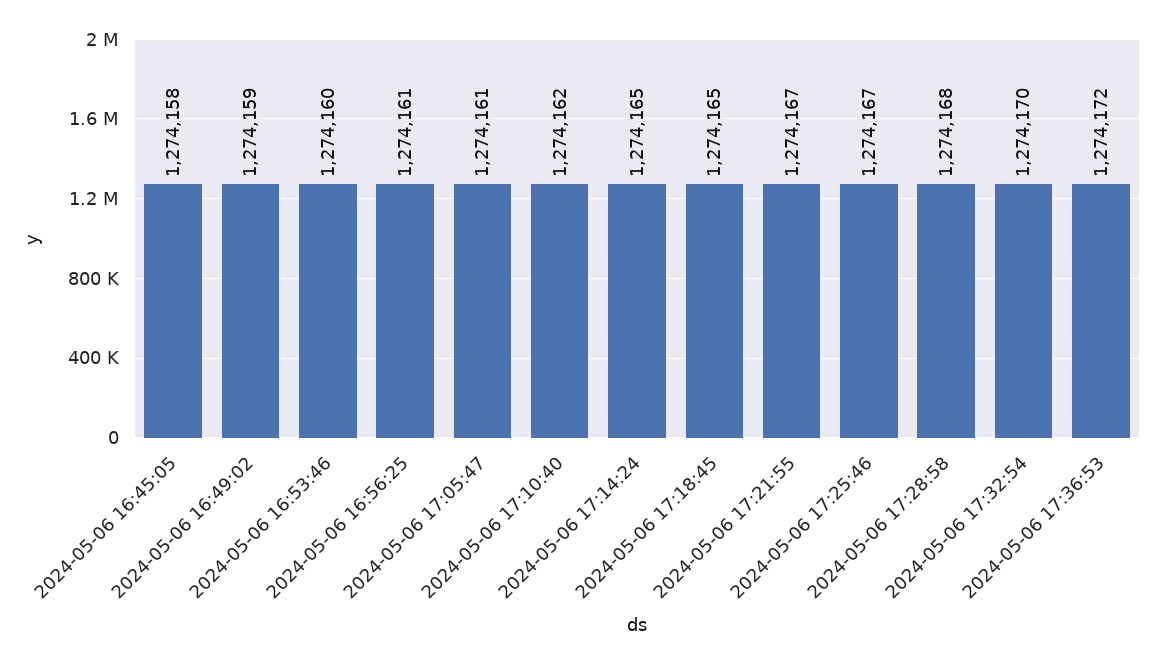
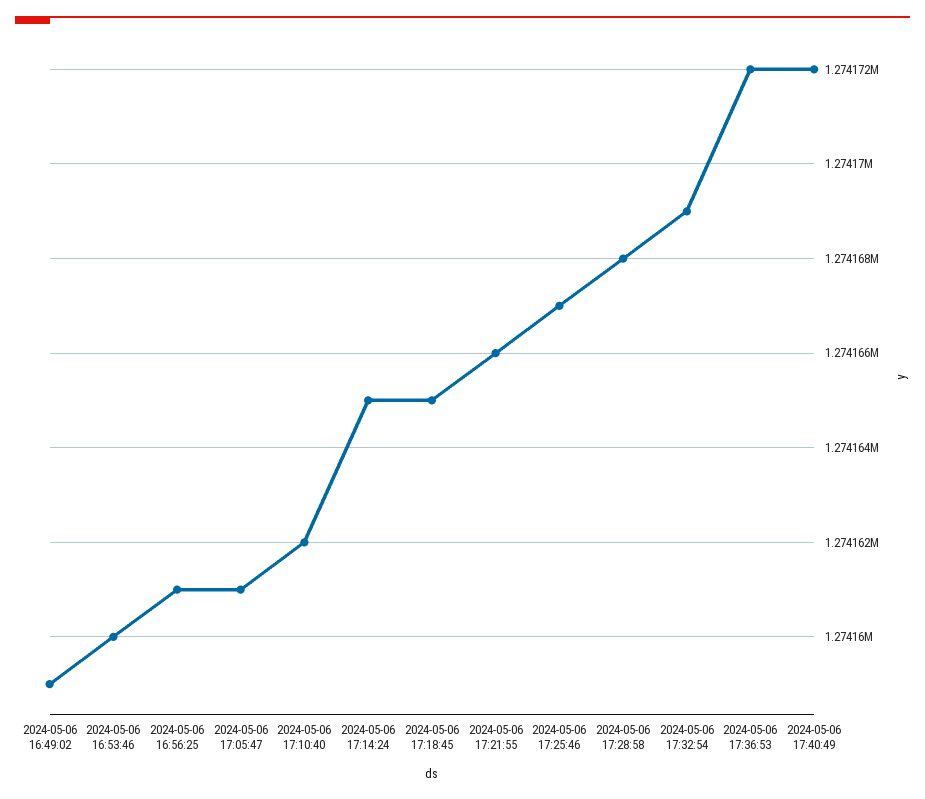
2024-05-06 16:45:05: 1274158 -> none
2024-05-06 17:21:55: 1274167 -> 1274166
2024-05-06 17:32:54: 1274170 -> 1274169
2024-05-06 17:40:49: none -> 1274172

